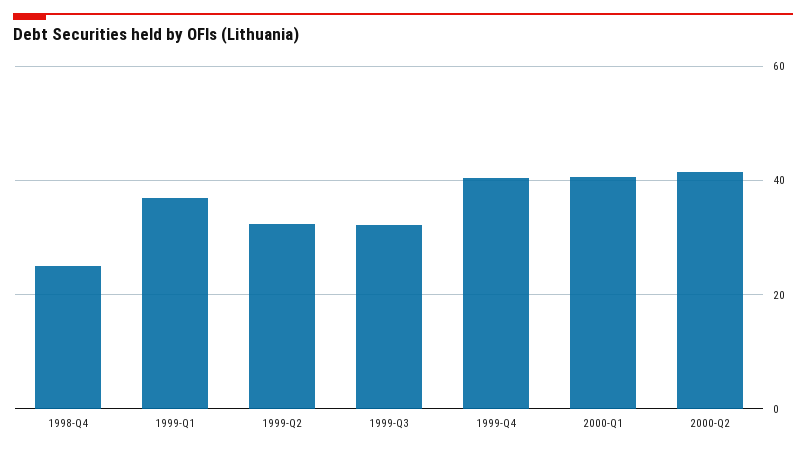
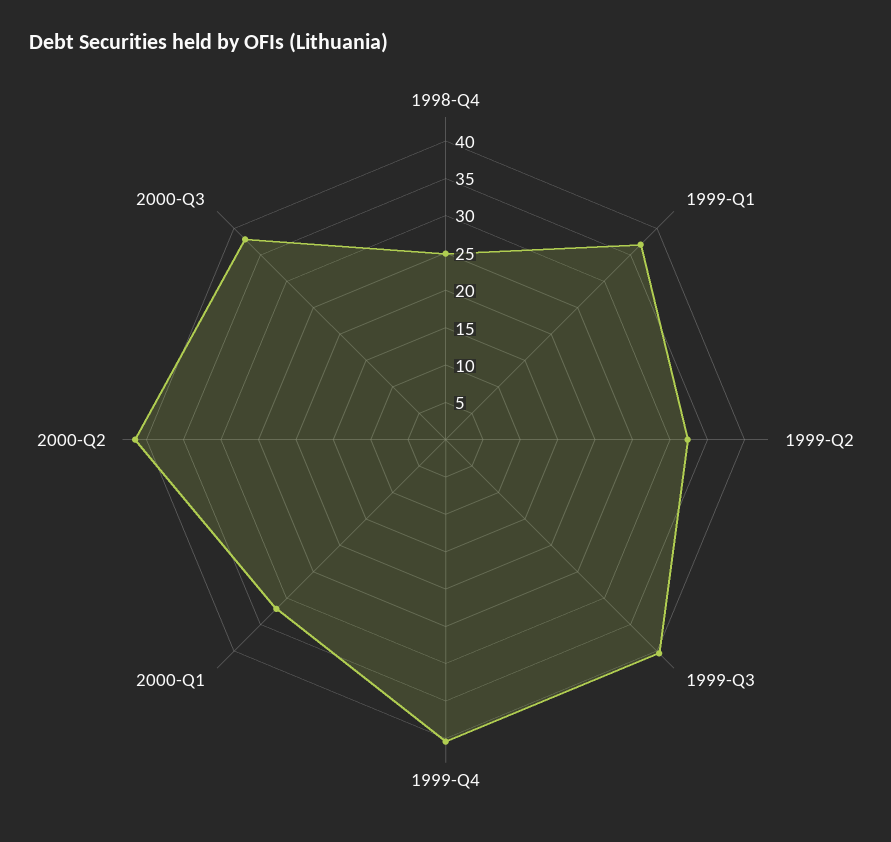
1999-Q3: 32 -> 40
2000-Q1: 40 -> 32.5
2000-Q3: none -> 37.5

